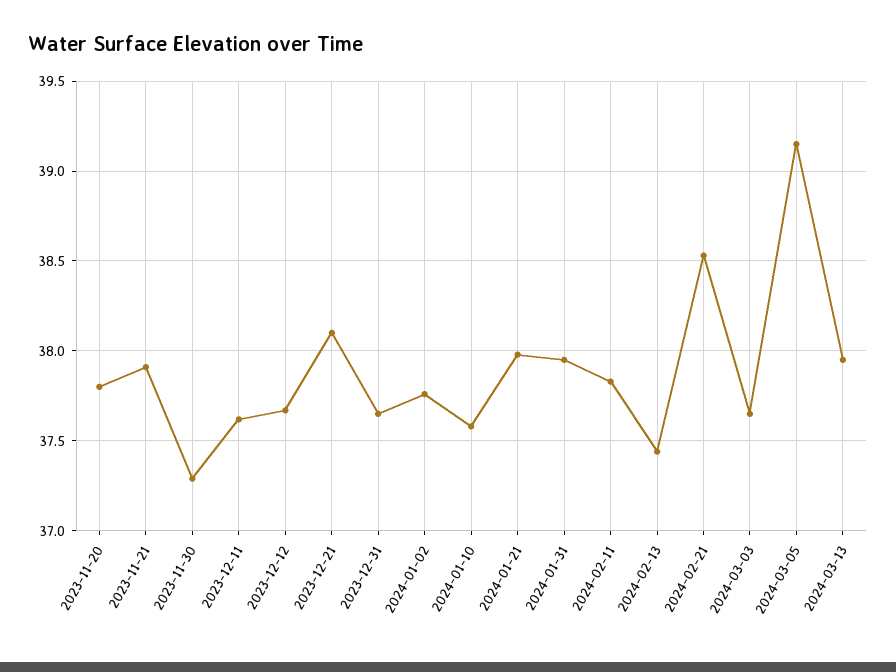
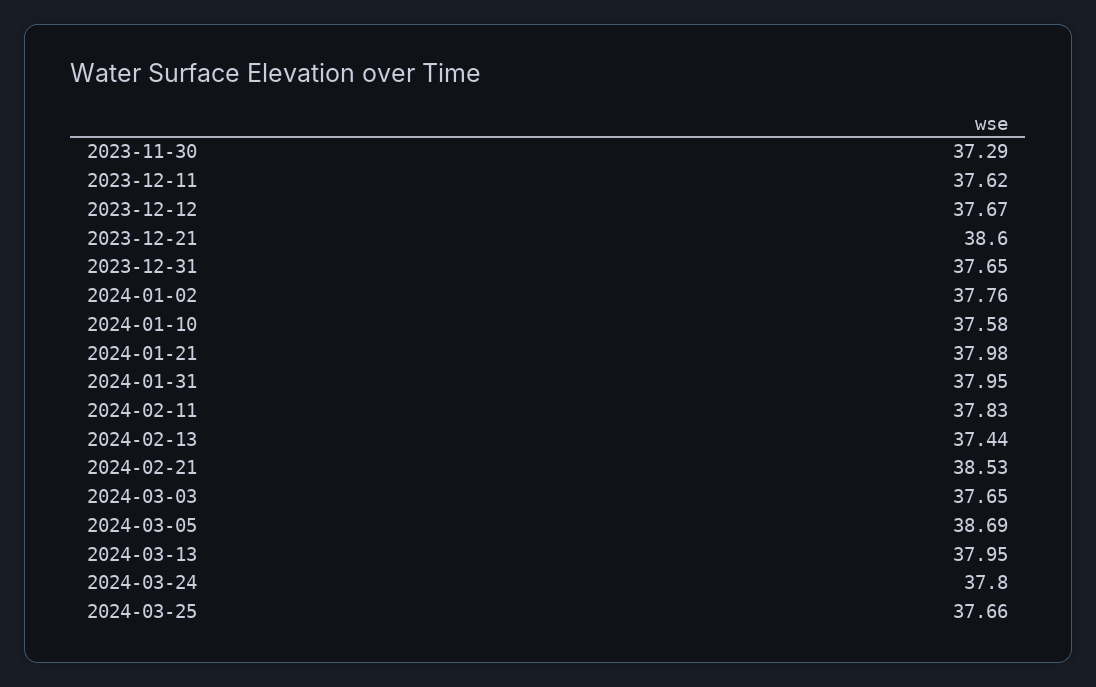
2023-11-20: 37.8 -> none
2023-11-21: 37.9 -> none
2023-12-21: 38.1 -> 38.6
2024-03-05: 39.15 -> 38.69
2024-03-24: none -> 37.8
2024-03-25: none -> 37.66

